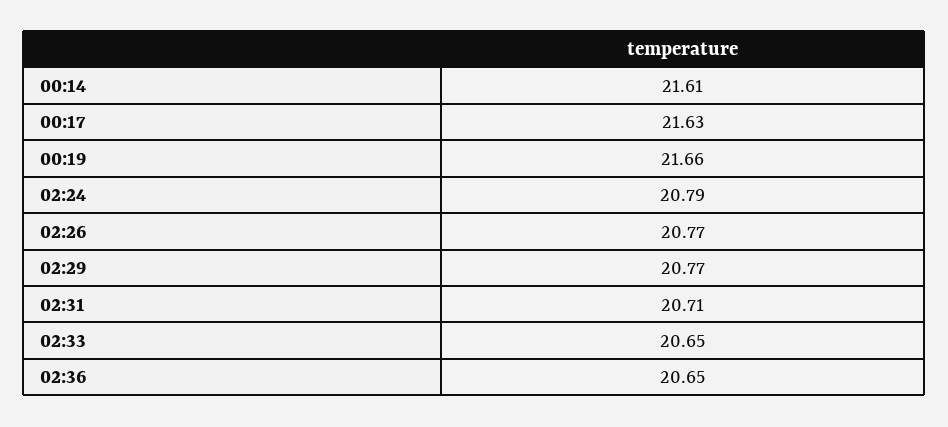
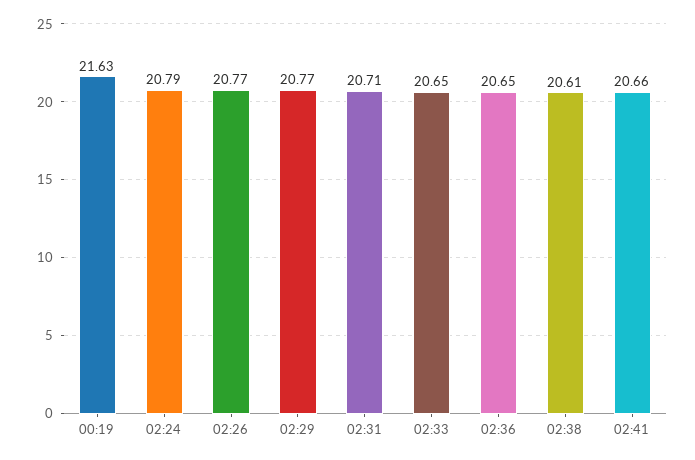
00:14: 21.61 -> none
00:17: 21.63 -> none
00:19: 21.66 -> 21.63
02:38: none -> 20.61
02:41: none -> 20.66

